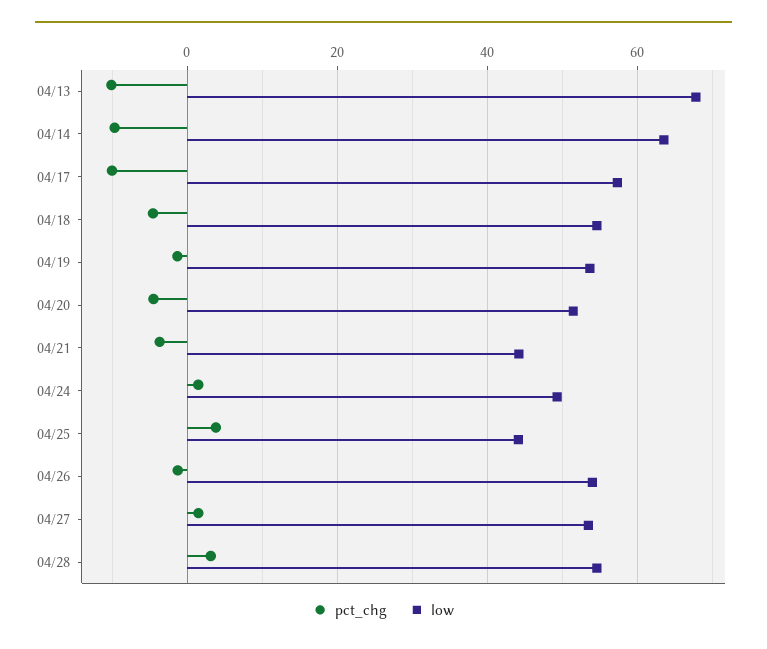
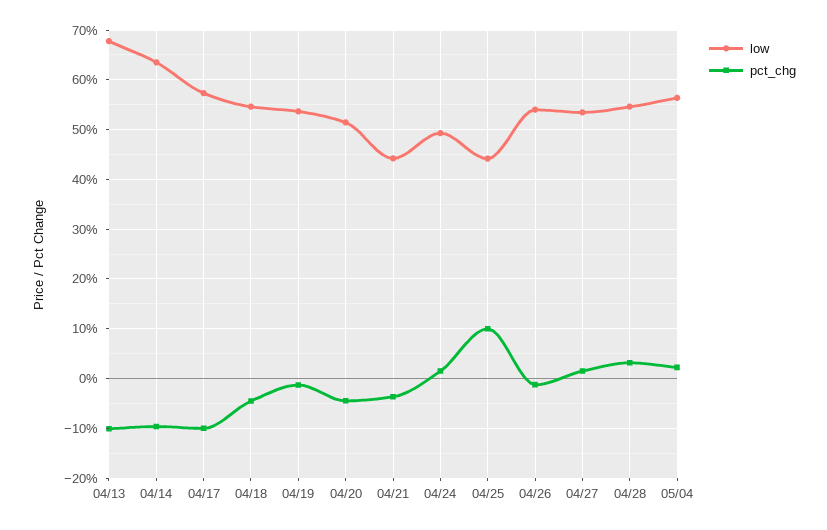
pct_chg, 04/25: 4 -> 10
low, 05/04: none -> 56
pct_chg, 05/04: none -> 2

